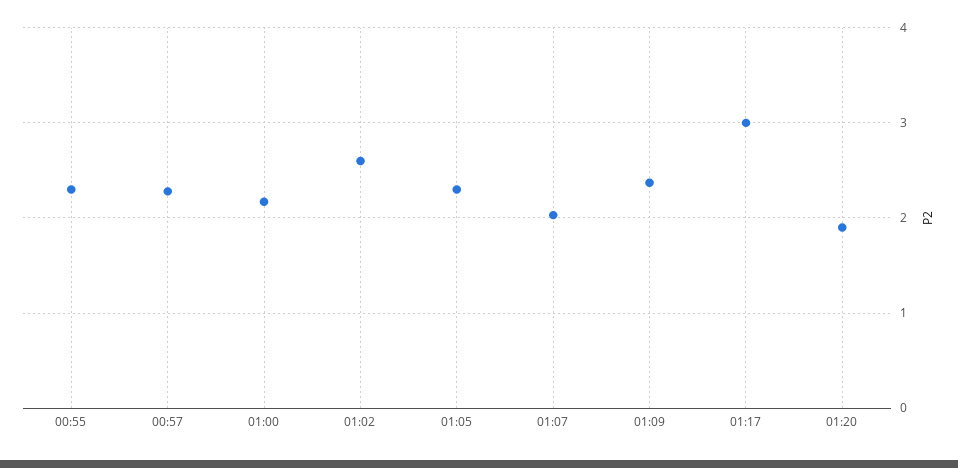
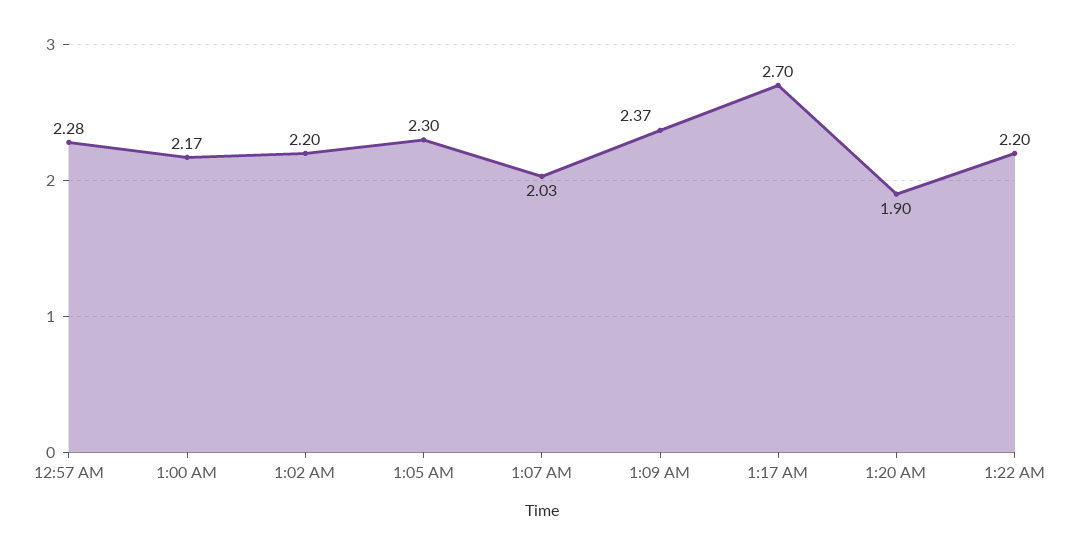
00:55: 2.3 -> none
01:02: 2.6 -> 2.2
01:17: 3 -> 2.7
1:22 AM: none -> 2.2

